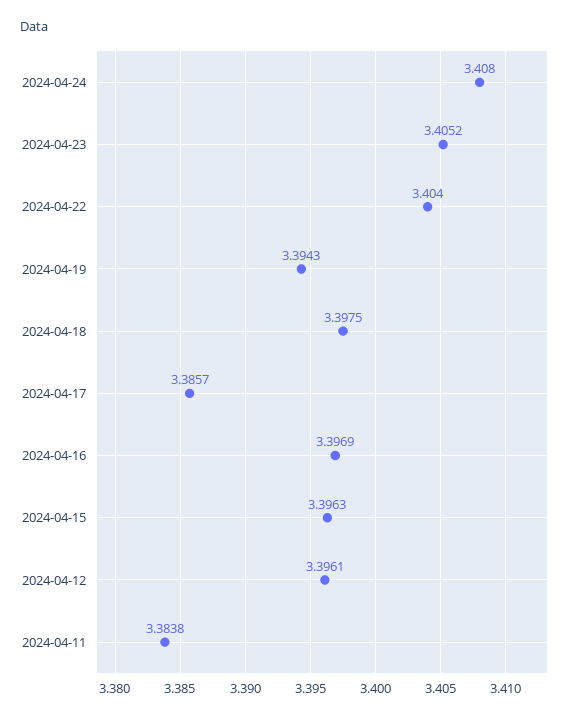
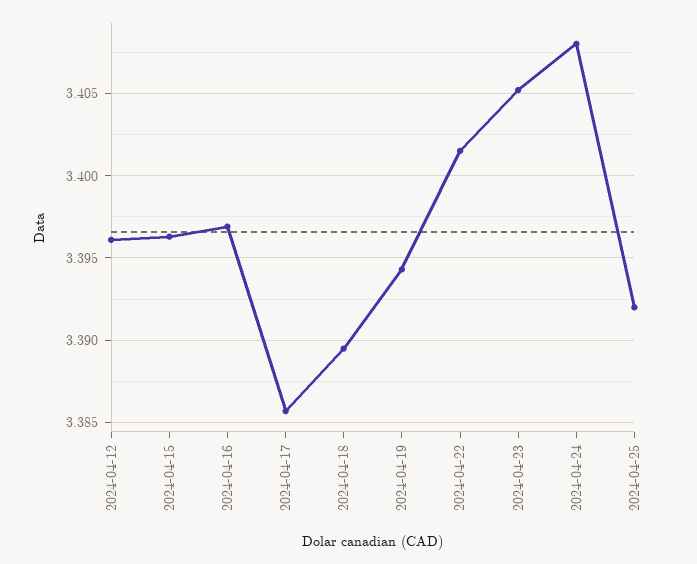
2024-04-22: 3.404 -> 3.4015
2024-04-18: 3.3975 -> 3.3895
2024-04-11: 3.3838 -> none
2024-04-25: none -> 3.392

